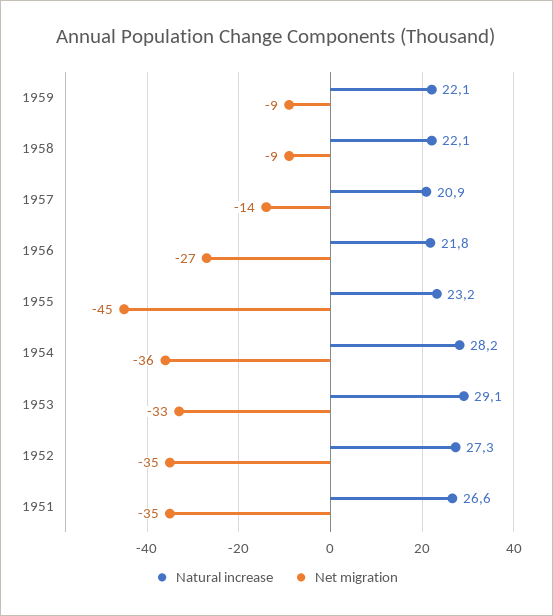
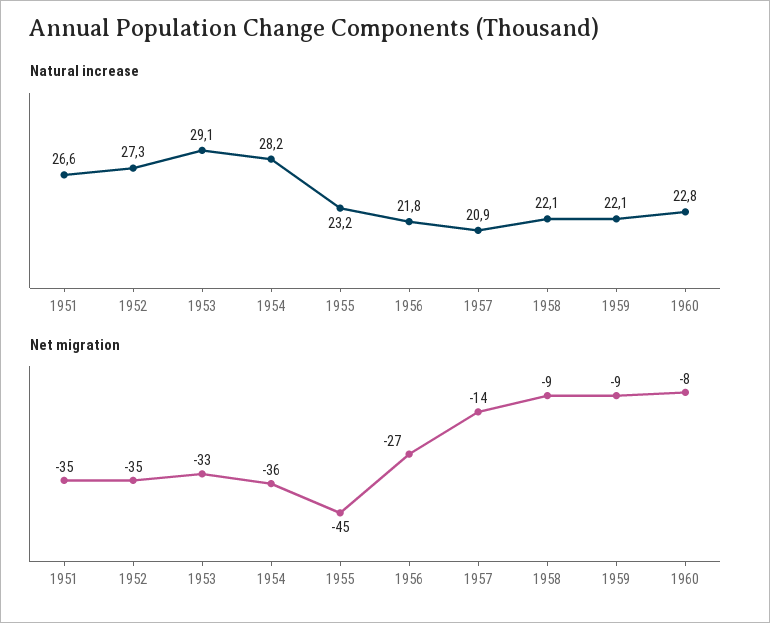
Natural increase, 1960: none -> 22.8
Net migration, 1960: none -> -8

